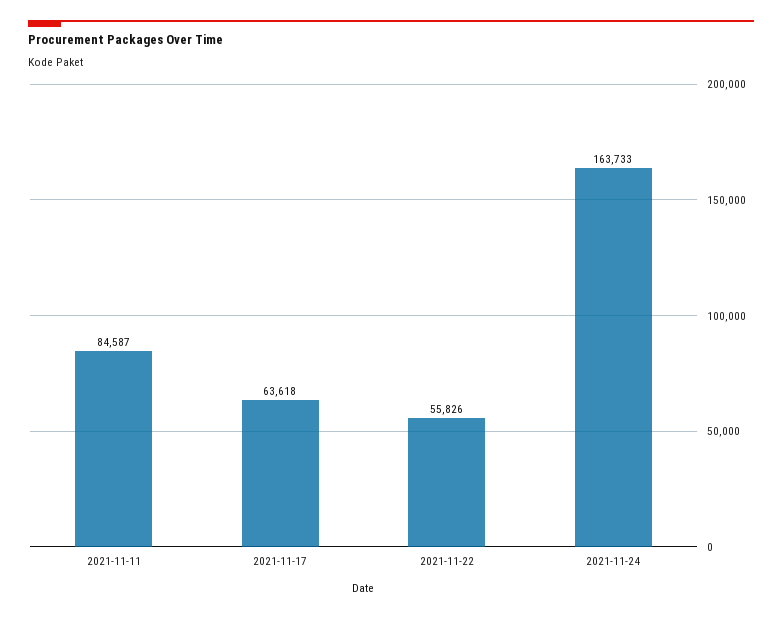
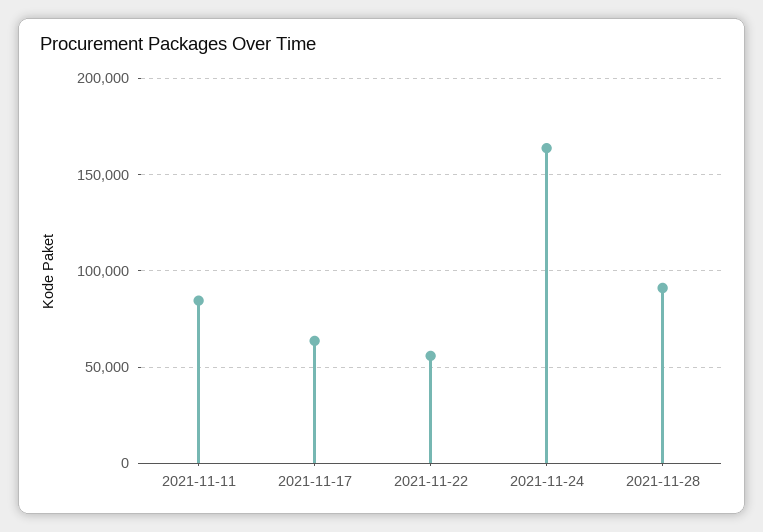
2021-11-28: none -> 90000

